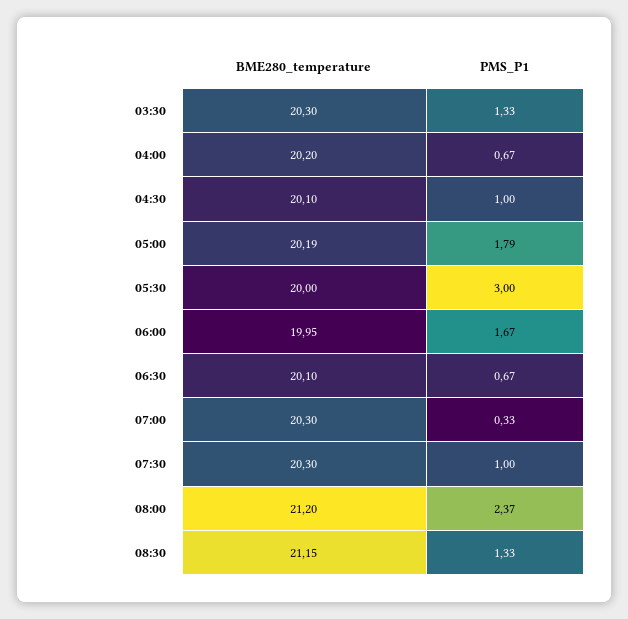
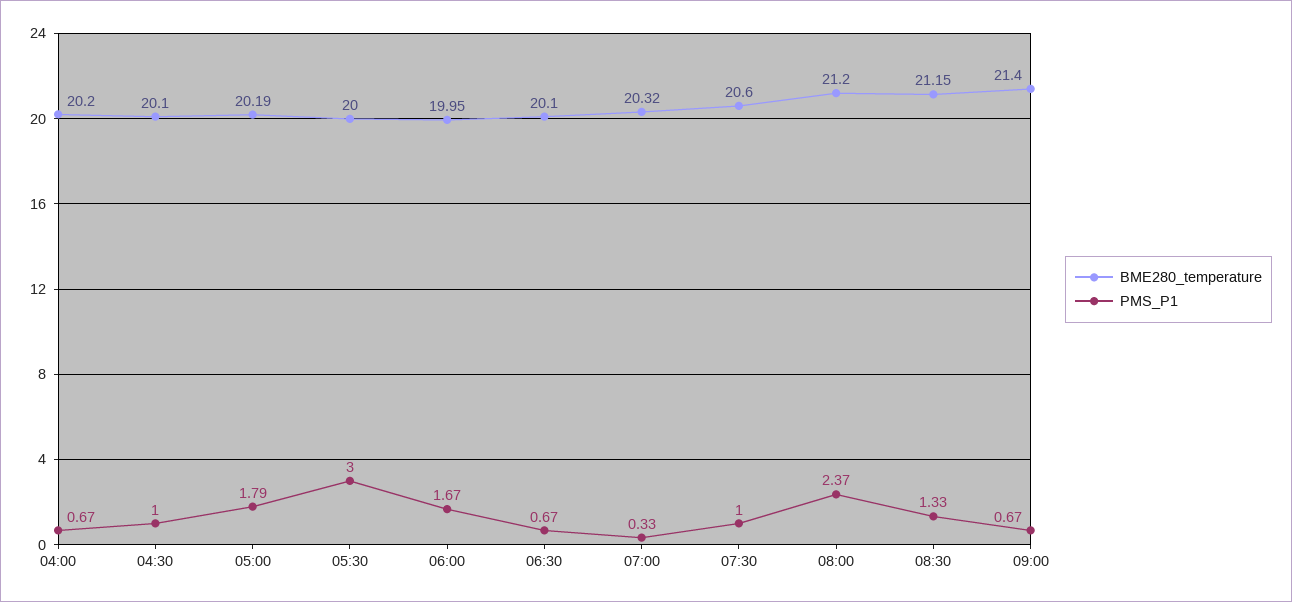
BME280_temperature, 03:30: 20.3 -> none
PMS_P1, 03:30: 1.33 -> none
BME280_temperature, 07:00: 20.3 -> 20.32
BME280_temperature, 07:30: 20.3 -> 20.6
BME280_temperature, 09:00: none -> 21.4
PMS_P1, 09:00: none -> 0.67

